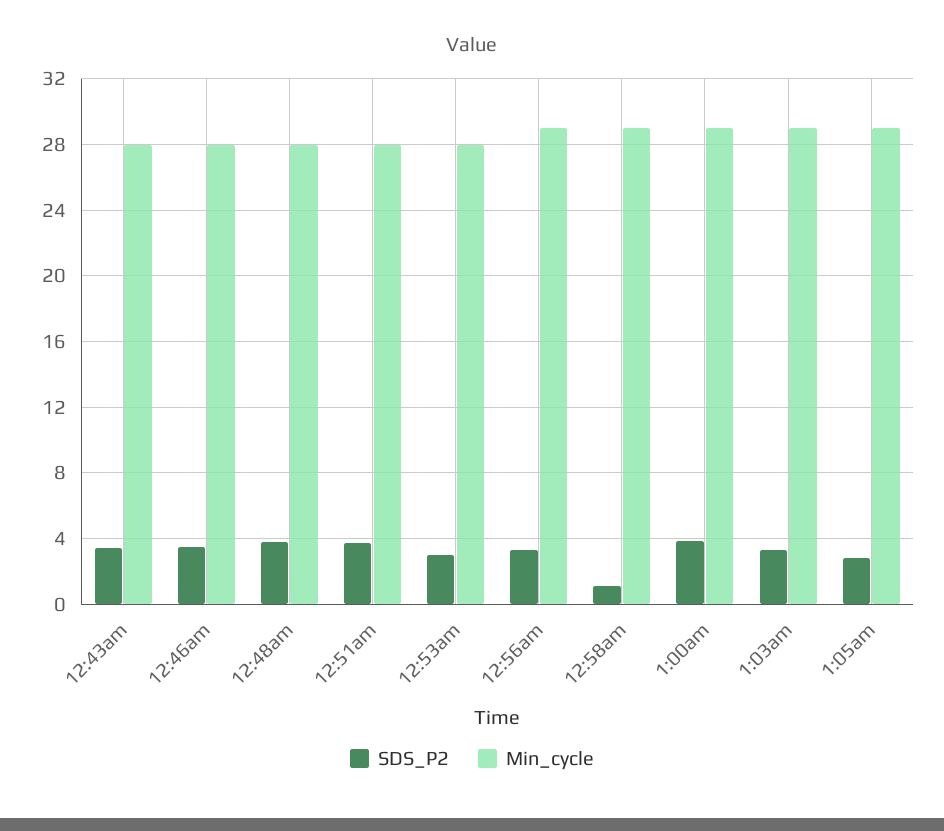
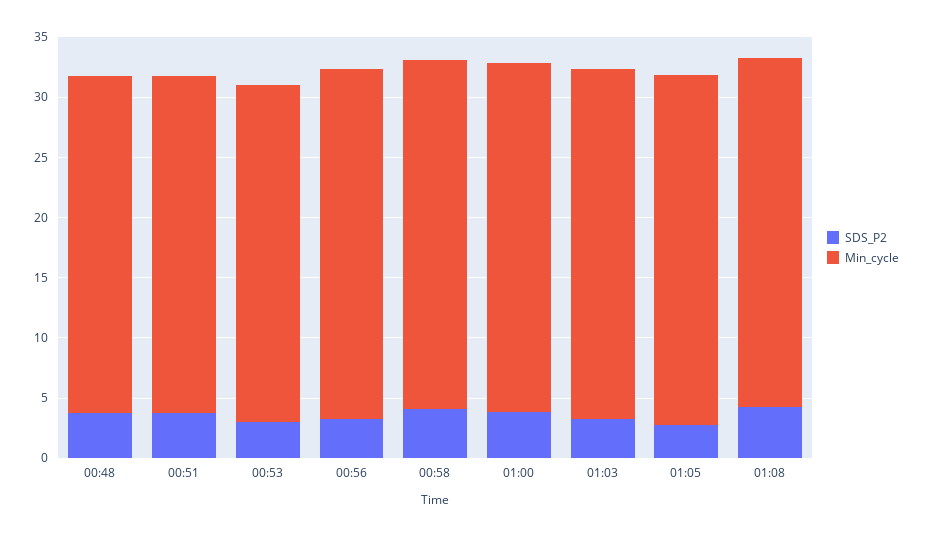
SDS_P2, 12:43am: 3.5 -> none
Min_cycle, 12:43am: 28 -> none
SDS_P2, 12:46am: 3.5 -> none
Min_cycle, 12:46am: 28 -> none
SDS_P2, 12:58am: 1 -> 4
SDS_P2, 01:08: none -> 4
Min_cycle, 01:08: none -> 29

